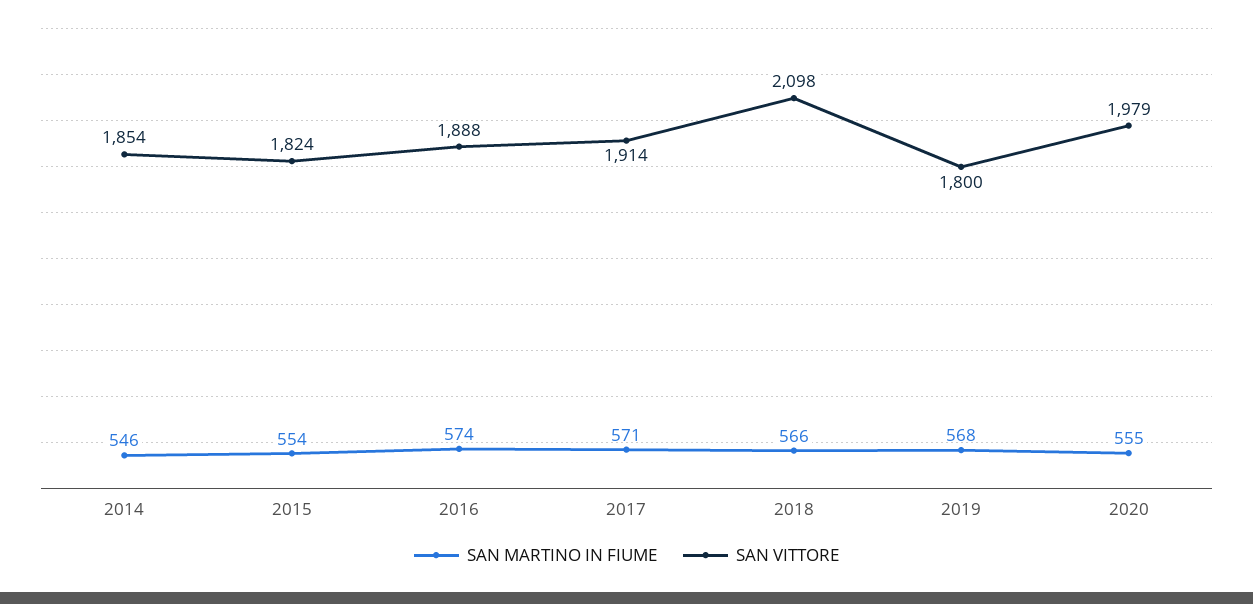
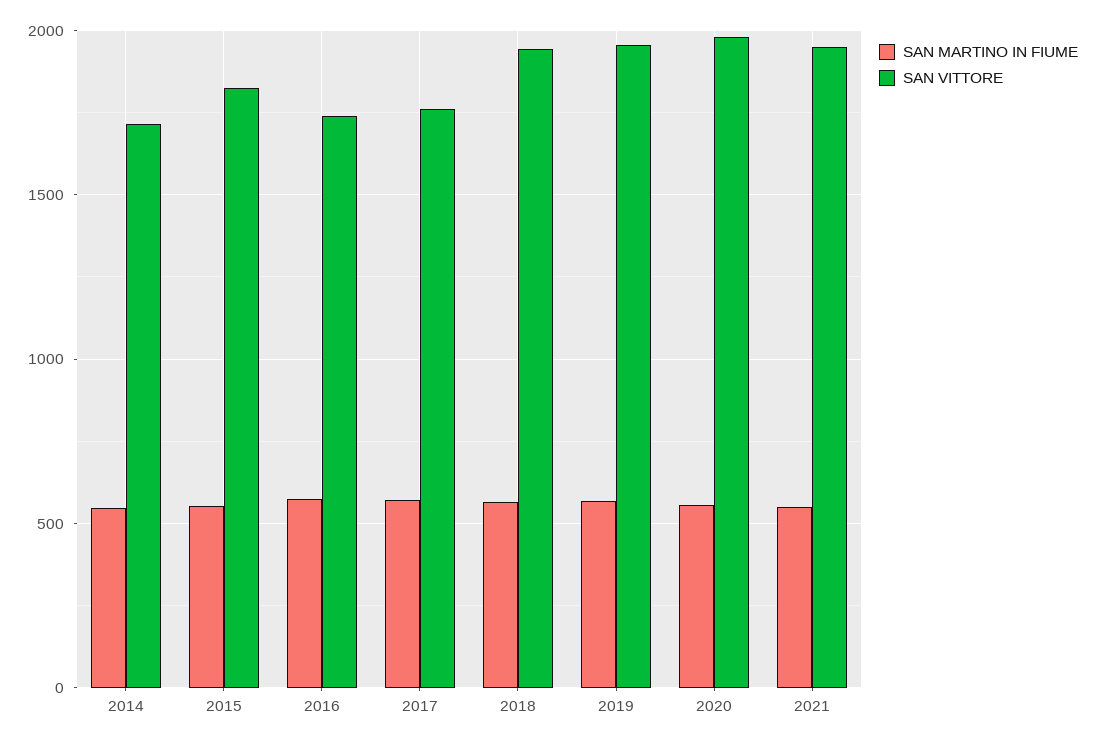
SAN VITTORE, 2014: 1854 -> 1700
SAN VITTORE, 2016: 1888 -> 1750
SAN VITTORE, 2017: 1914 -> 1750
SAN VITTORE, 2018: 2098 -> 1950
SAN VITTORE, 2019: 1800 -> 1950
SAN MARTINO IN FIUME, 2021: none -> 550
SAN VITTORE, 2021: none -> 1950

